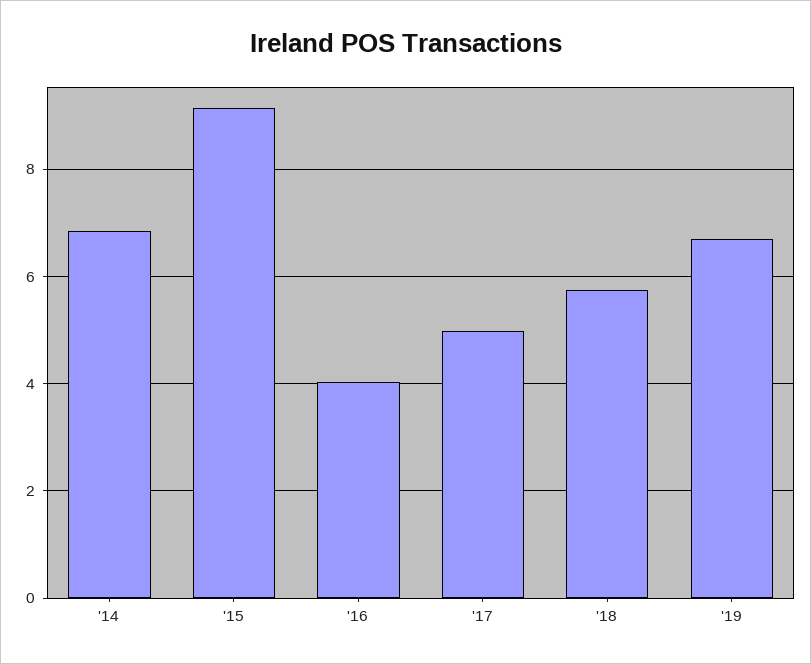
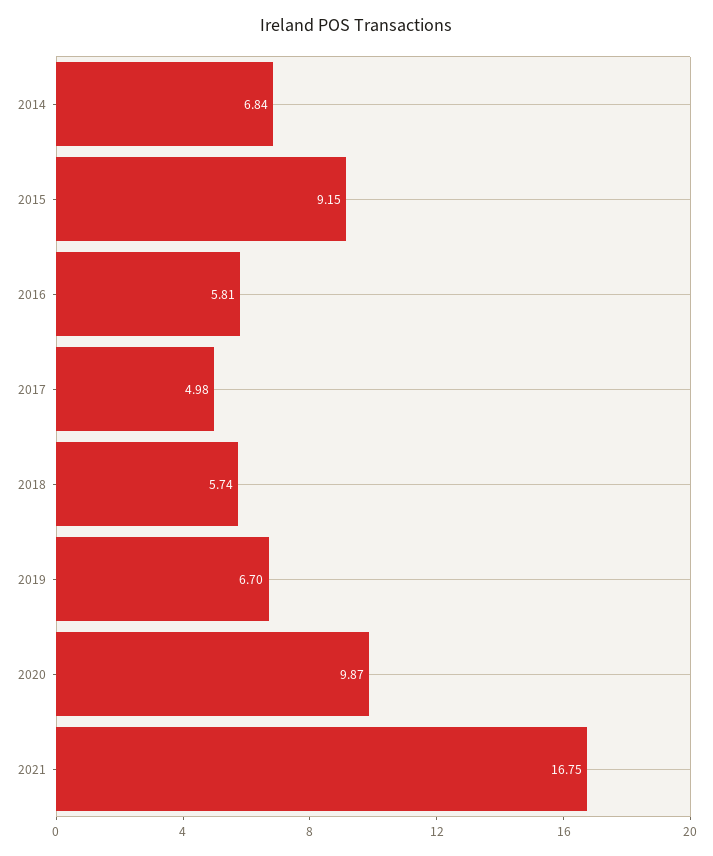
'16: 4 -> 5.81
2020: none -> 9.87
2021: none -> 16.75

